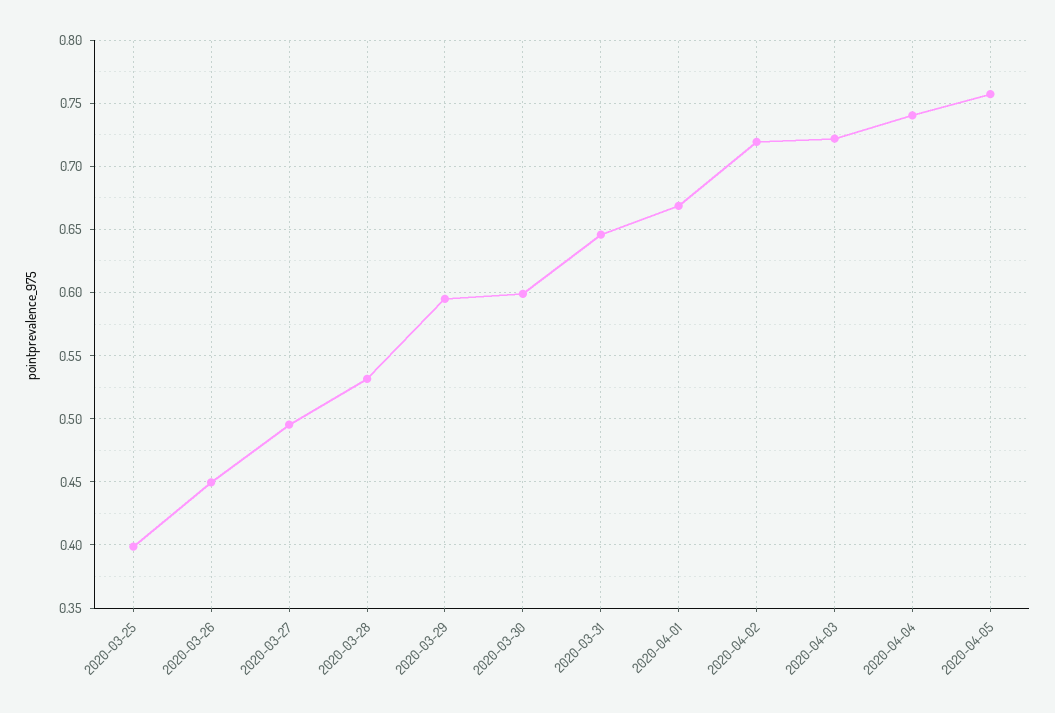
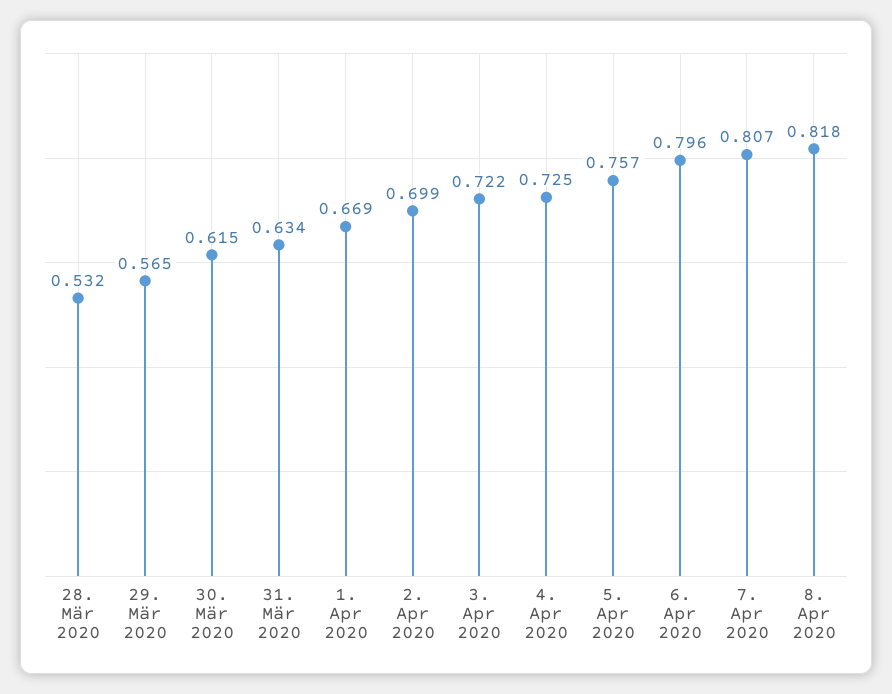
2020-03-25: 0.4 -> none
2020-03-26: 0.45 -> none
2020-03-27: 0.495 -> none
2020-03-29: 0.595 -> 0.565
2020-03-30: 0.6 -> 0.615
2020-03-31: 0.645 -> 0.634
2020-04-02: 0.72 -> 0.699
2020-04-04: 0.74 -> 0.725
6. Apr 2020: none -> 0.796
7. Apr 2020: none -> 0.807
8. Apr 2020: none -> 0.818

